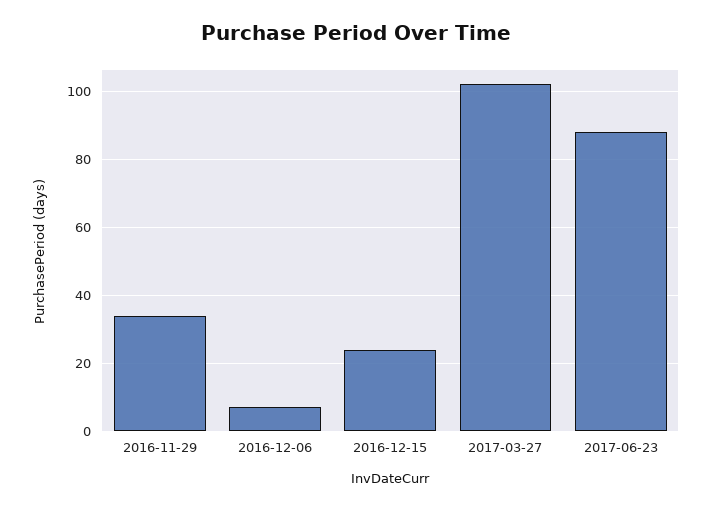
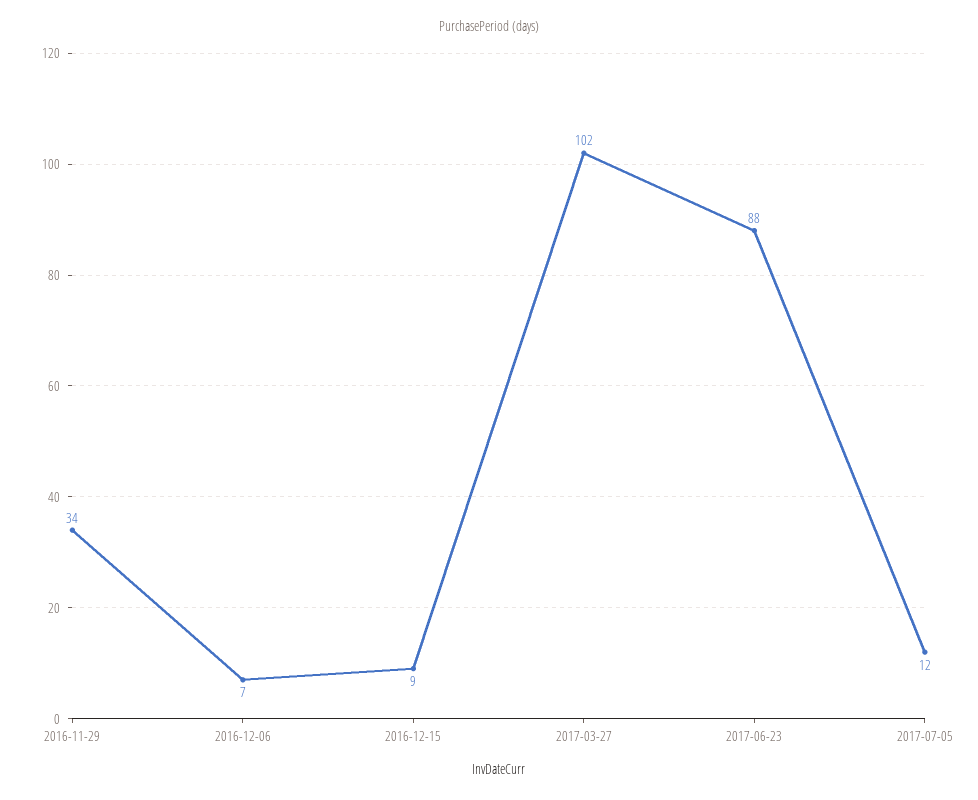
2016-12-15: 25 -> 9
2017-07-05: none -> 12

